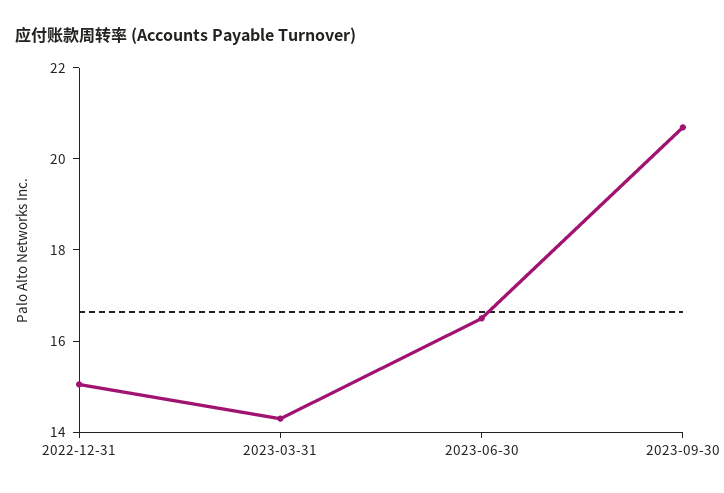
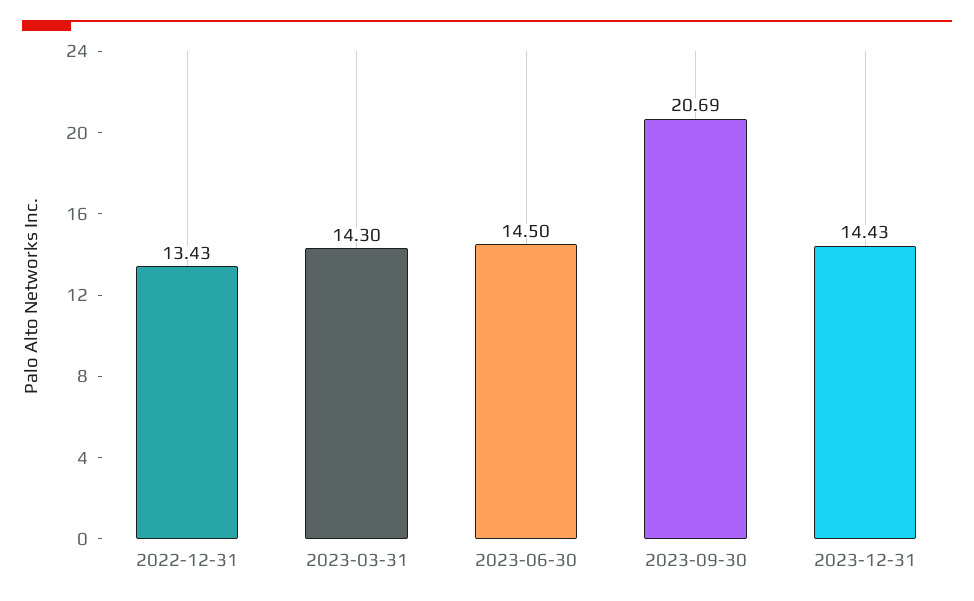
2022-12-31: 15 -> 13.43
2023-06-30: 16.5 -> 14.5
2023-12-31: none -> 14.43

